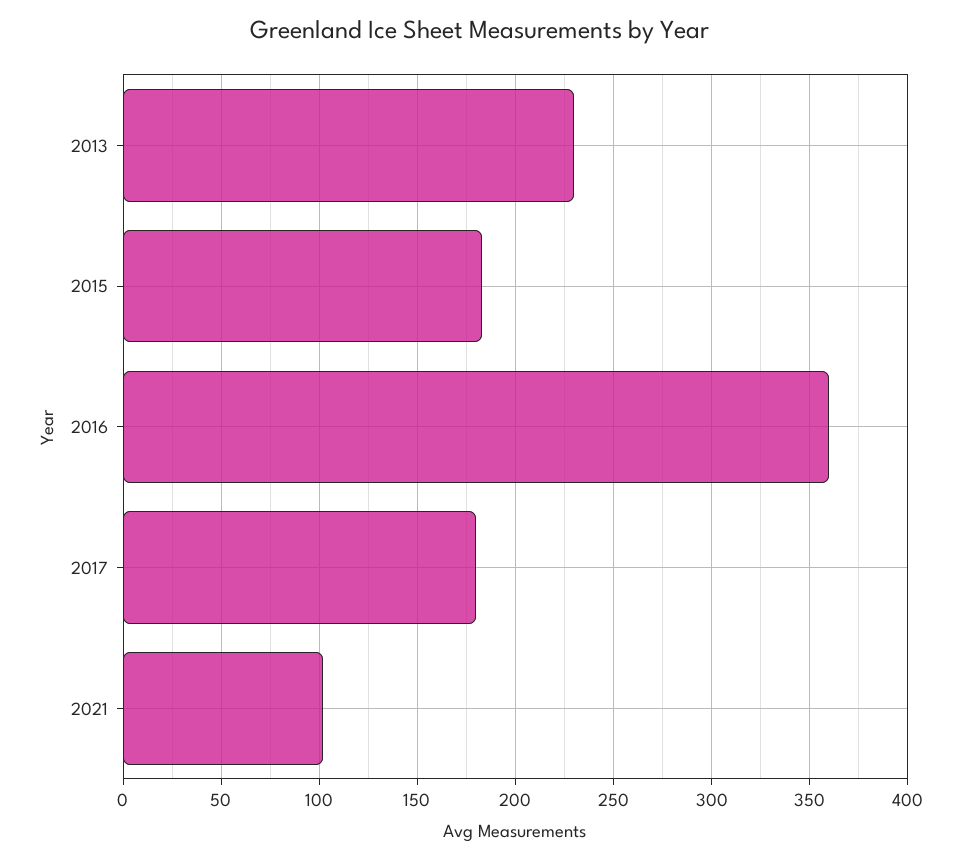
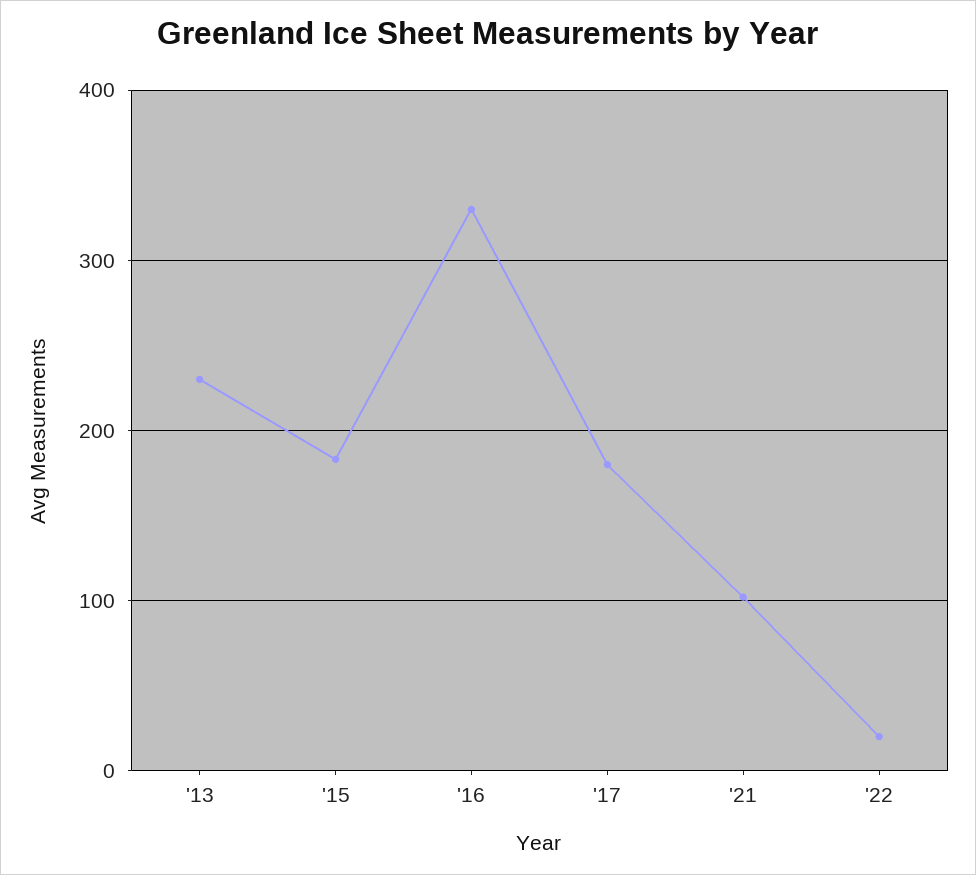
2016: 360 -> 330
'22: none -> 20

